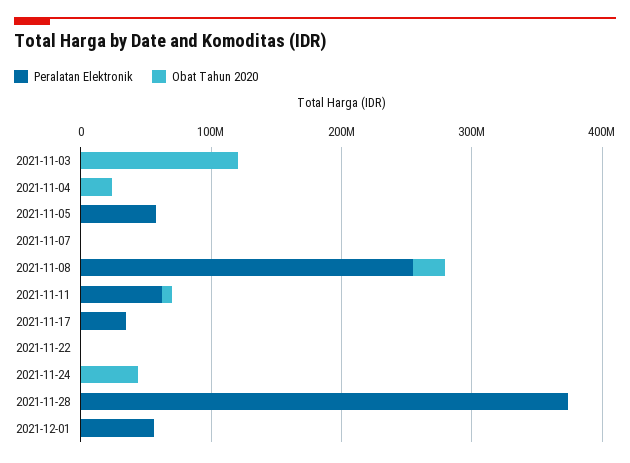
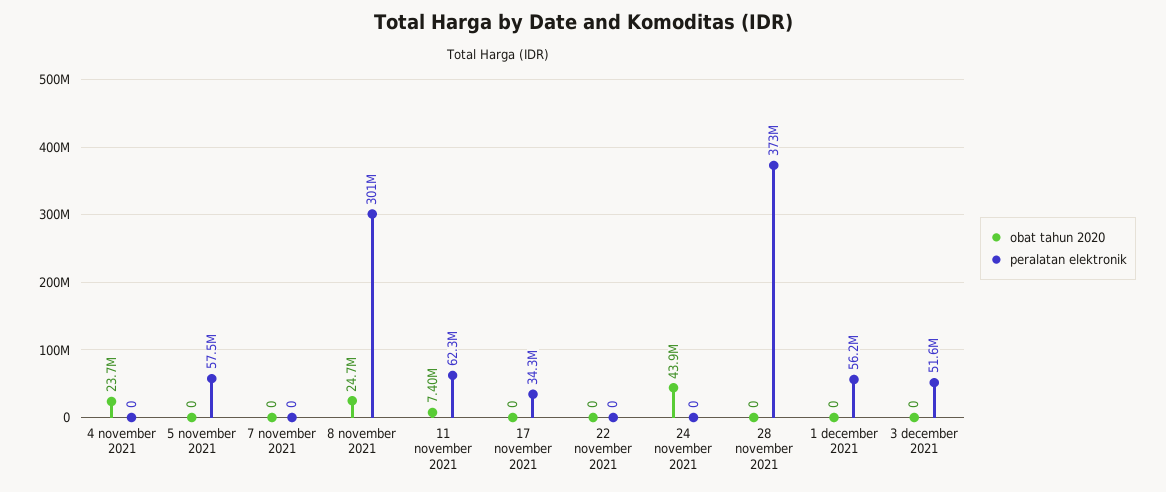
Peralatan Elektronik, 2021-11-03: 0 -> none
Obat Tahun 2020, 2021-11-03: 120000000 -> none
Peralatan Elektronik, 2021-11-08: 260000000 -> 301000000
Obat Tahun 2020, 3 december 2021: none -> 0
Peralatan Elektronik, 3 december 2021: none -> 51600000

